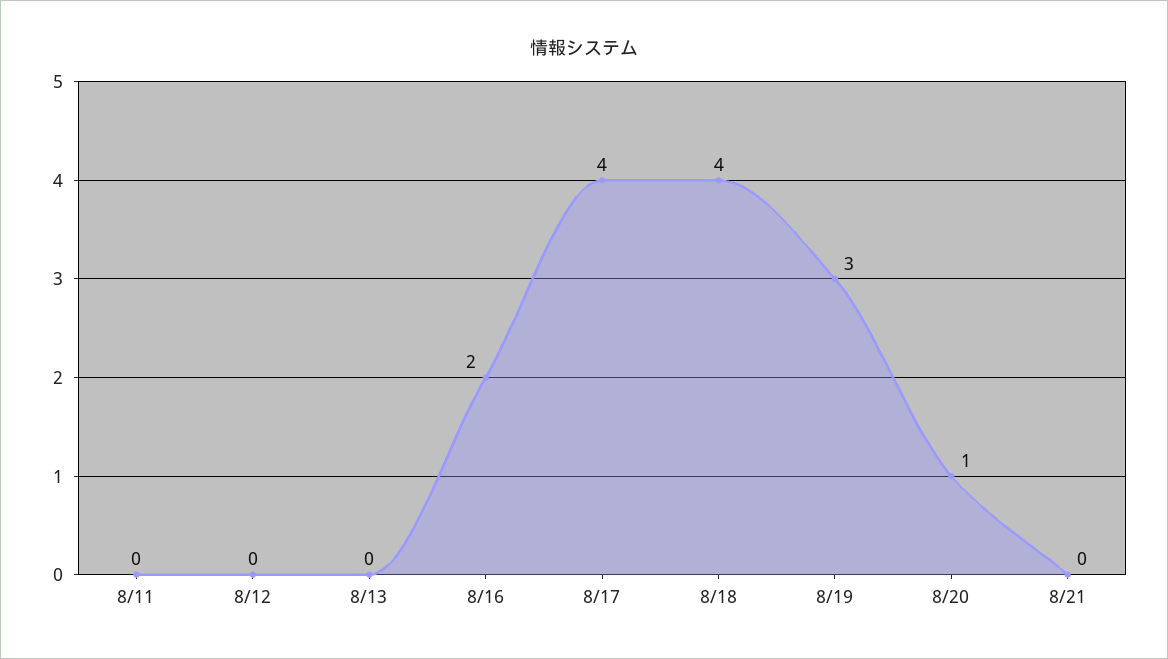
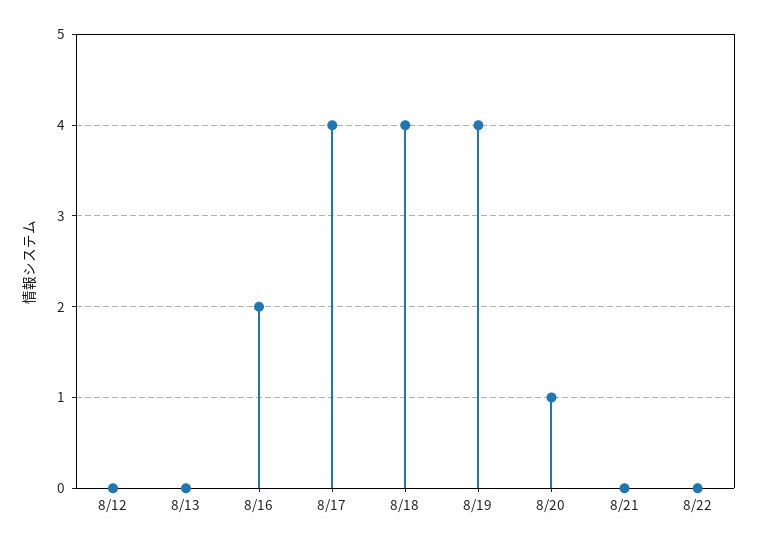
8/11: 0 -> none
8/19: 3 -> 4
8/22: none -> 0

